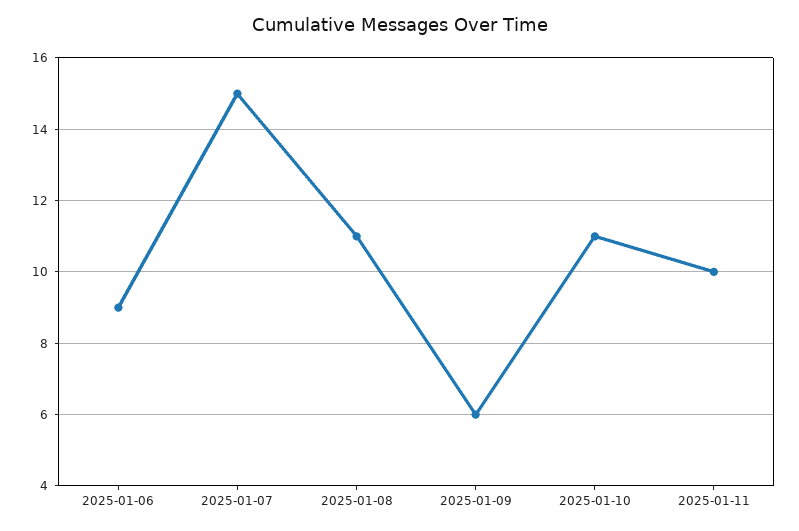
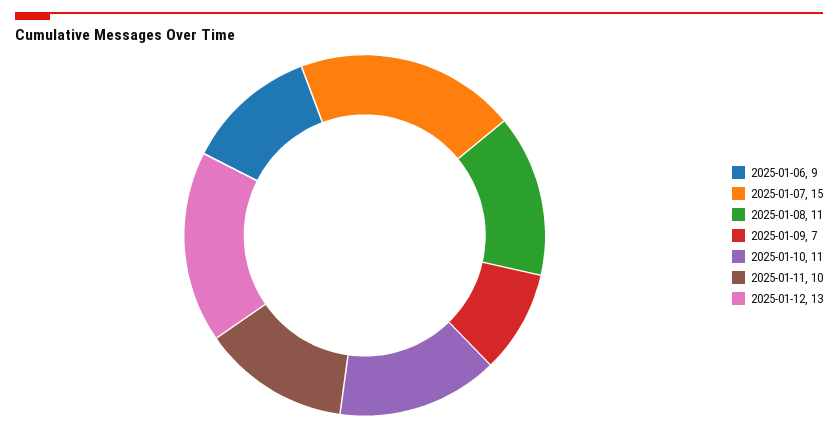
2025-01-09: 6 -> 7
2025-01-12: none -> 13

